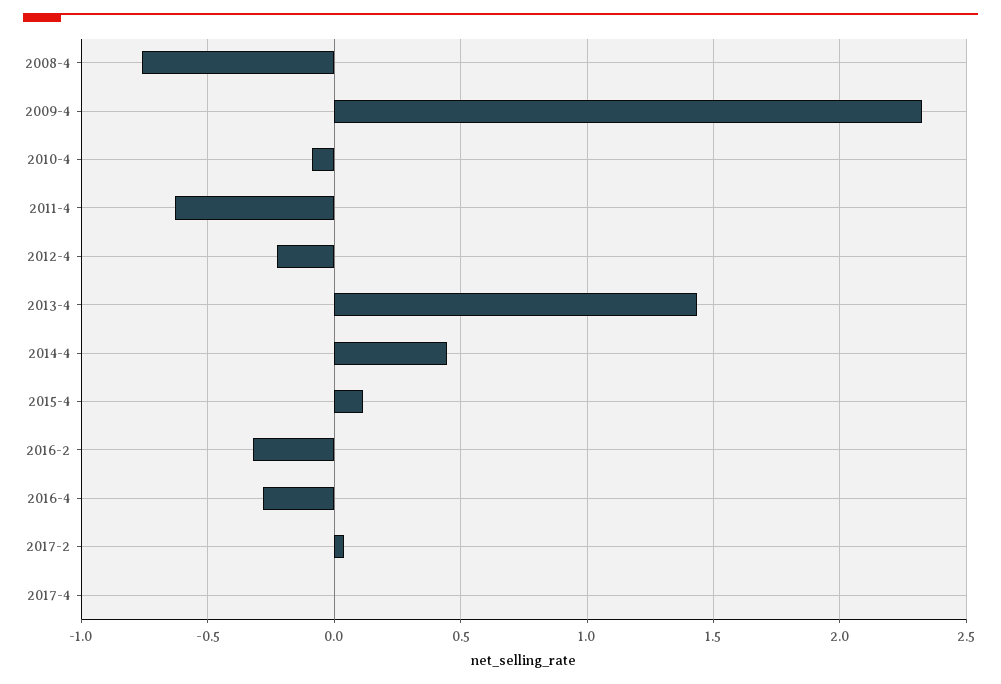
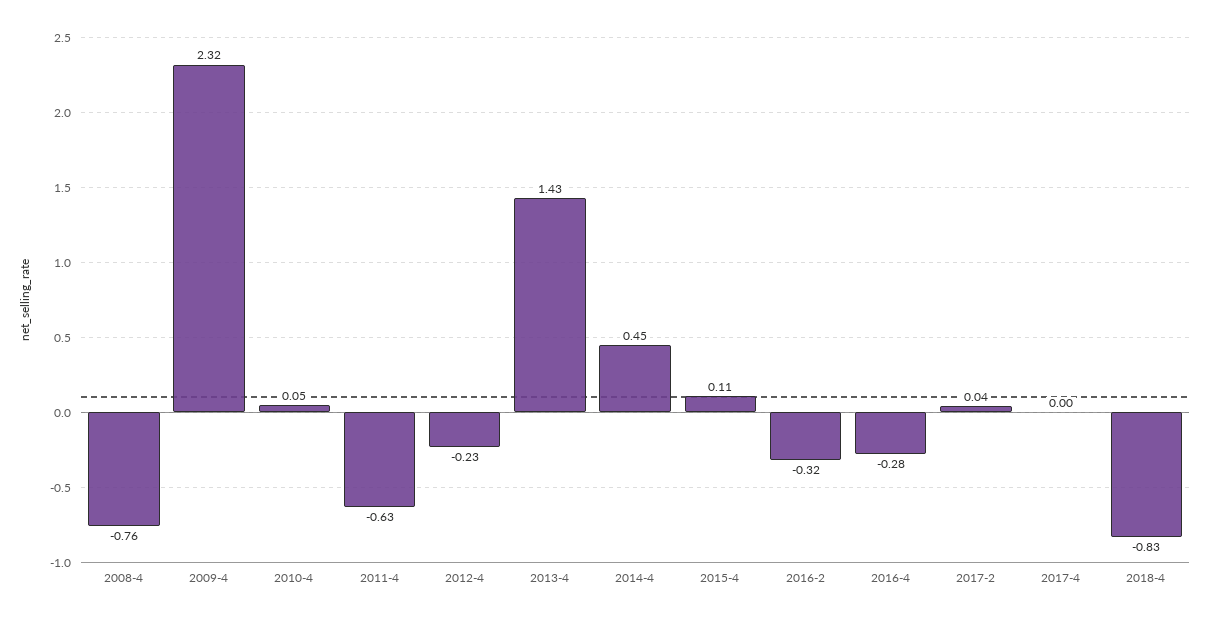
2010-4: -0.1 -> 0.05
2018-4: none -> -0.83

